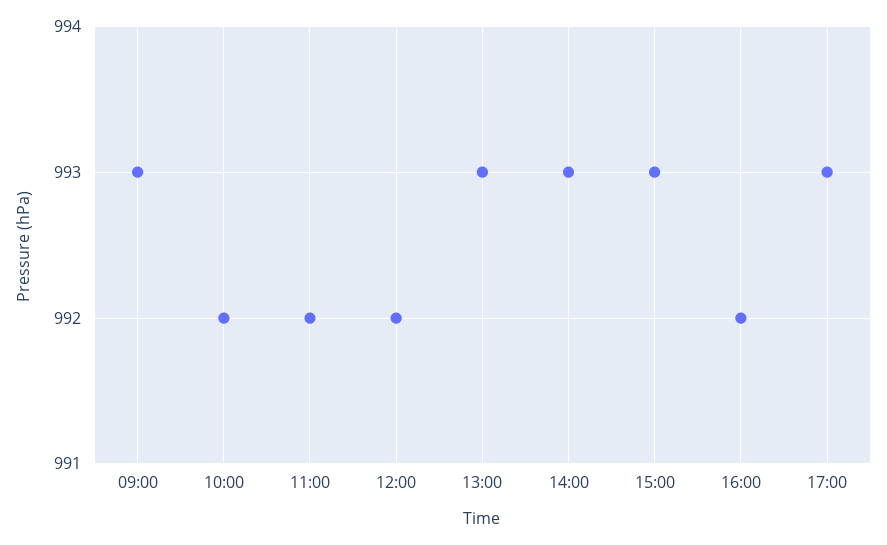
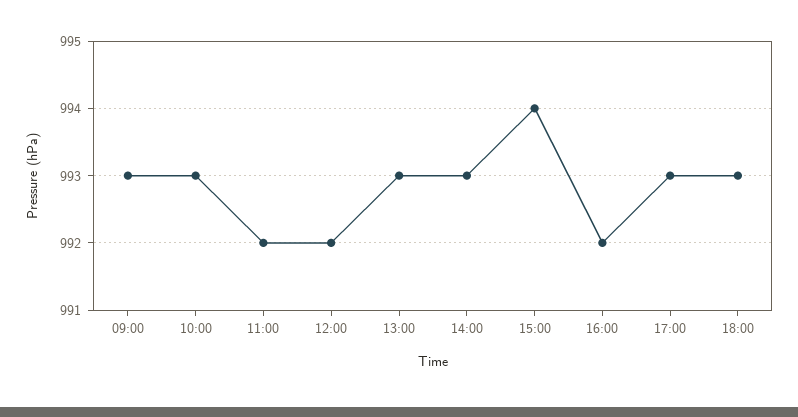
10:00: 992 -> 993
15:00: 993 -> 994
18:00: none -> 993

